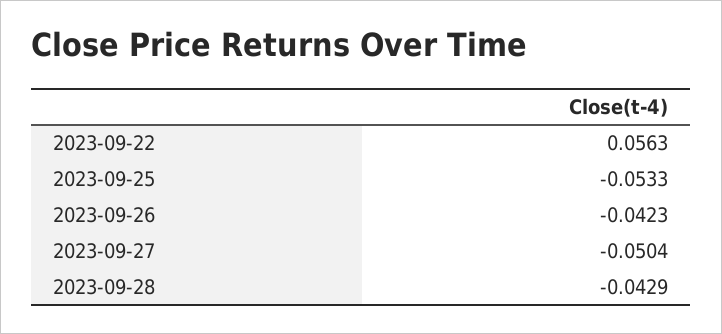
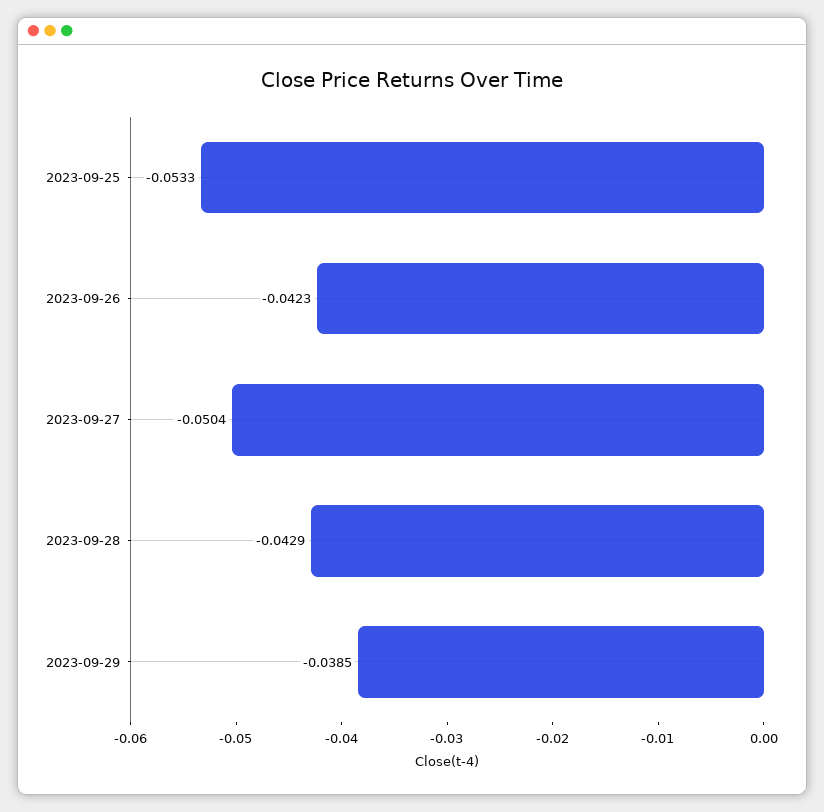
2023-09-22: 0.0563 -> none
2023-09-29: none -> -0.0385

